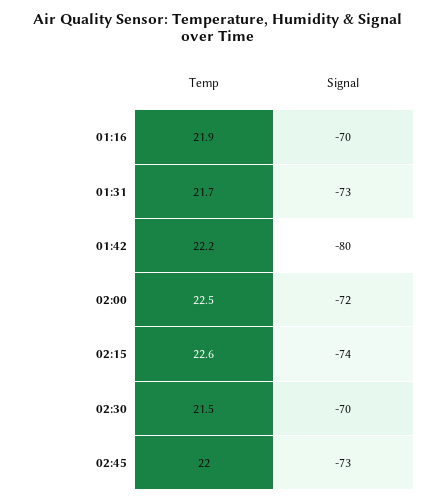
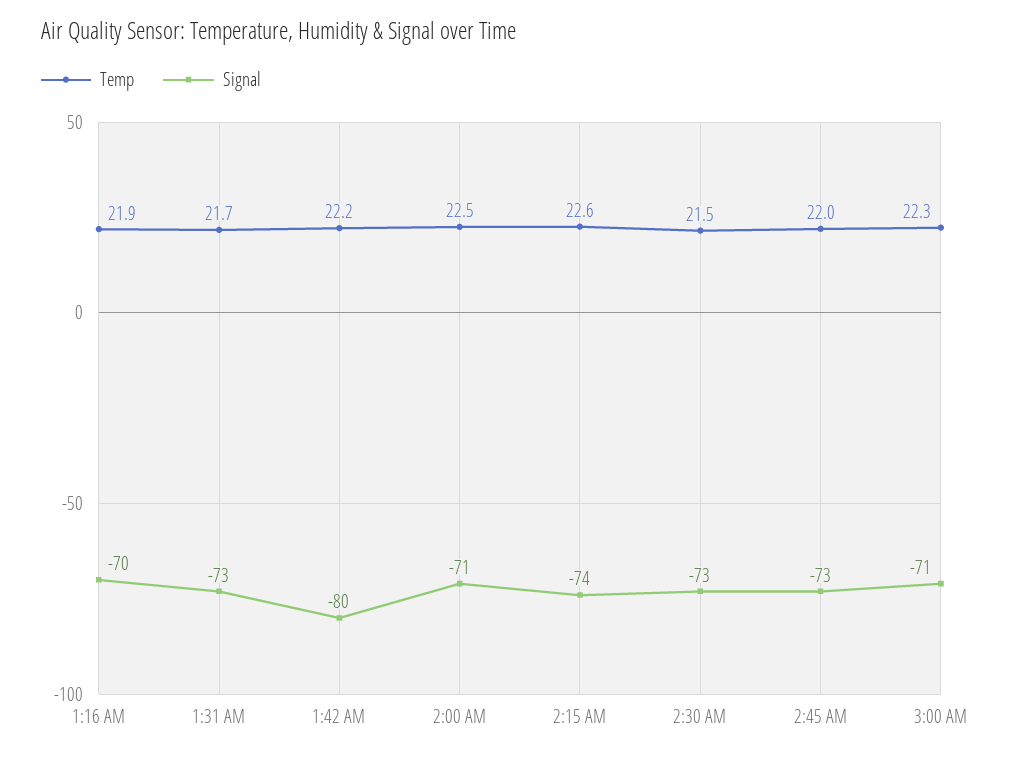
Signal, 02:00: -72 -> -71
Signal, 02:30: -70 -> -73
Temp, 3:00 AM: none -> 22.3
Signal, 3:00 AM: none -> -71

